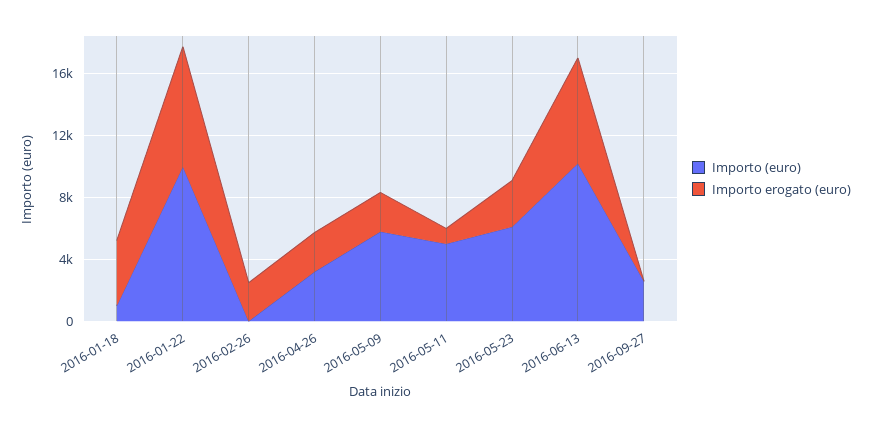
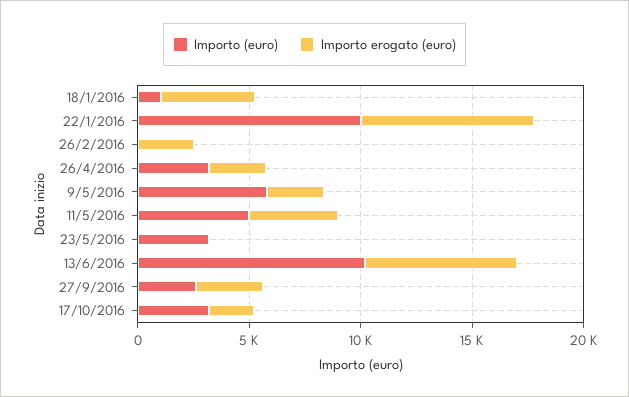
Importo erogato (euro), 2016-05-11: 1000 -> 4000
Importo (euro), 2016-05-23: 6000 -> 3000
Importo erogato (euro), 2016-05-23: 3000 -> 0
Importo erogato (euro), 2016-09-27: 0 -> 3000
Importo (euro), 17/10/2016: none -> 3000
Importo erogato (euro), 17/10/2016: none -> 2000

